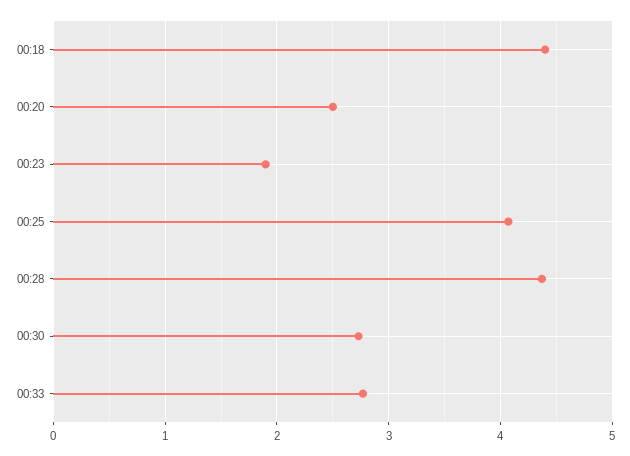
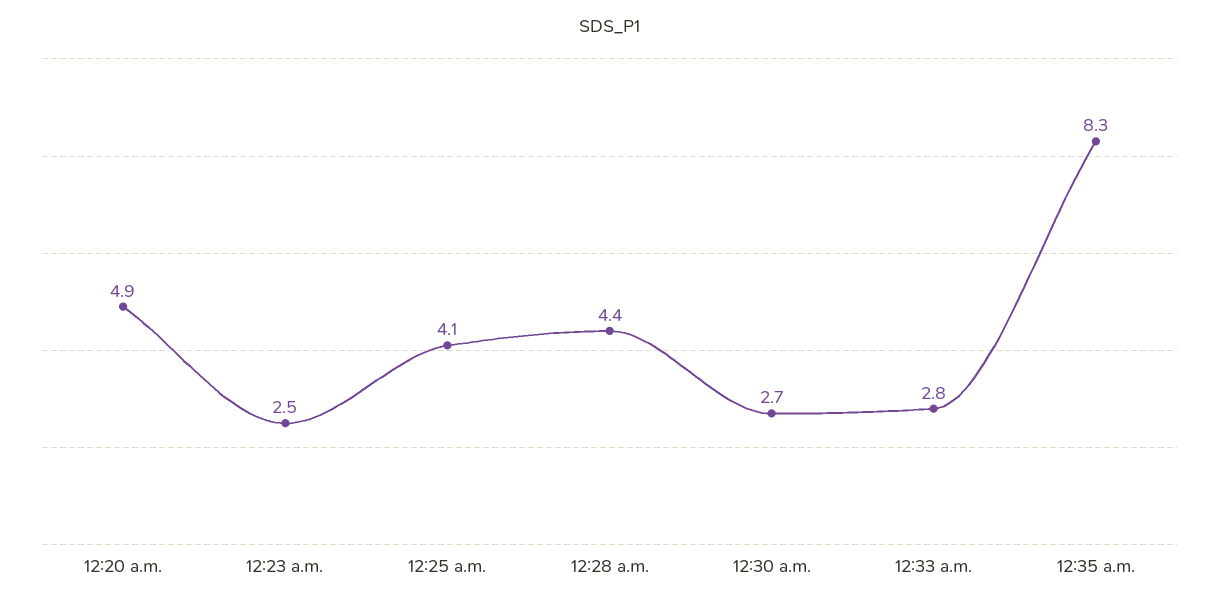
00:18: 4.4 -> none
00:20: 2.5 -> 4.9
00:23: 1.9 -> 2.5
12:35 a.m.: none -> 8.3

